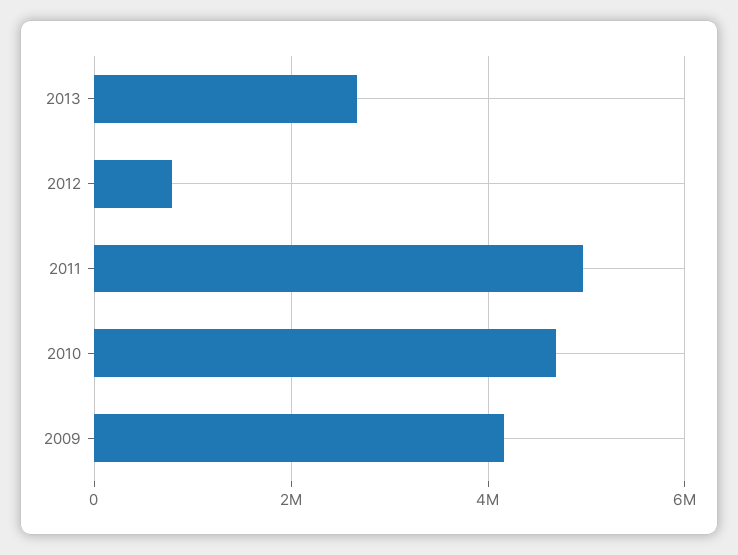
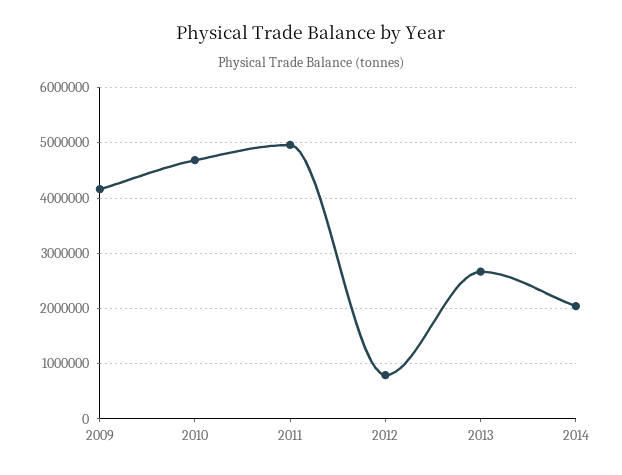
2014: none -> 2000000

